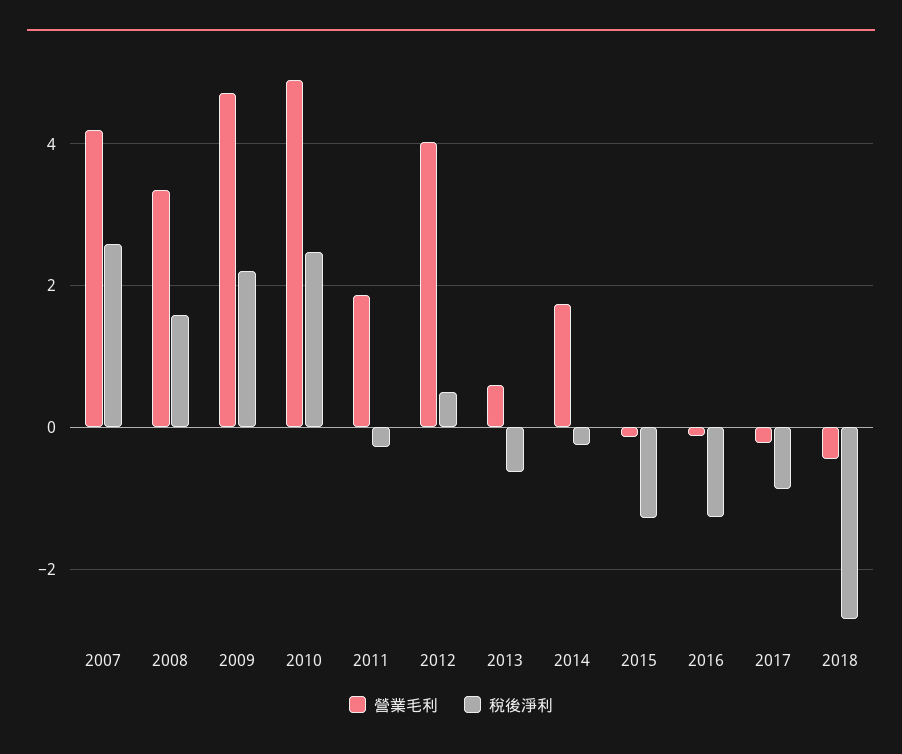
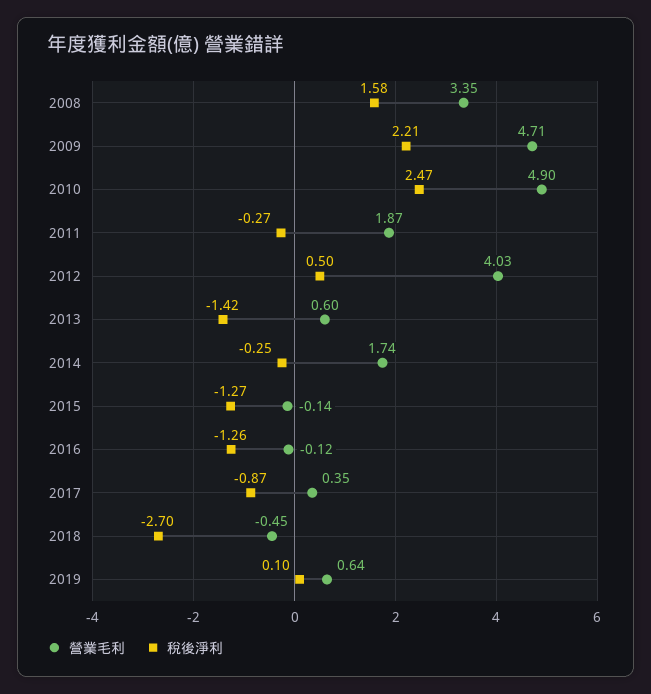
營業毛利, 2007: 4.2 -> none
稅後淨利, 2007: 2.6 -> none
稅後淨利, 2013: -0.6 -> -1.42
營業毛利, 2017: -0.2 -> 0.35
營業毛利, 2019: none -> 0.64
稅後淨利, 2019: none -> 0.1

